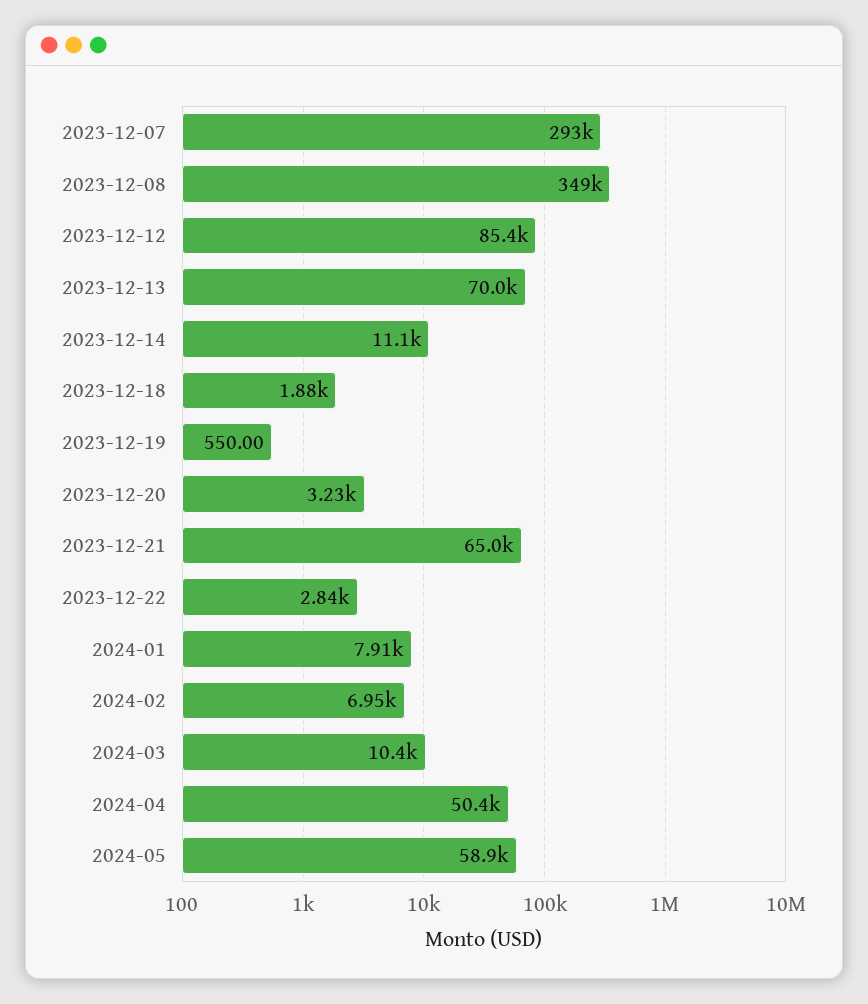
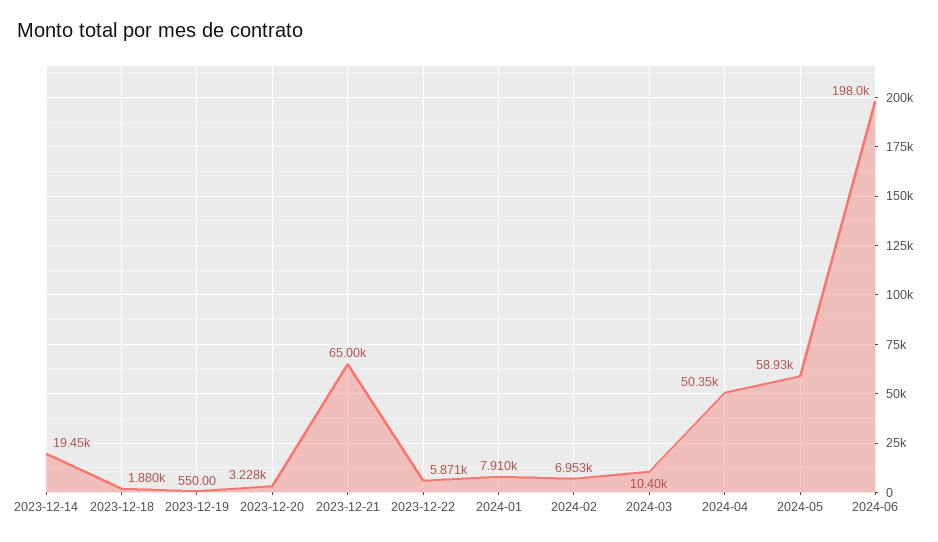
2023-12-07: 293000 -> none
2023-12-08: 349000 -> none
2023-12-12: 85400 -> none
2023-12-13: 70000 -> none
2023-12-14: 11100 -> 19450
2023-12-22: 2840 -> 5871
2024-06: none -> 198000

